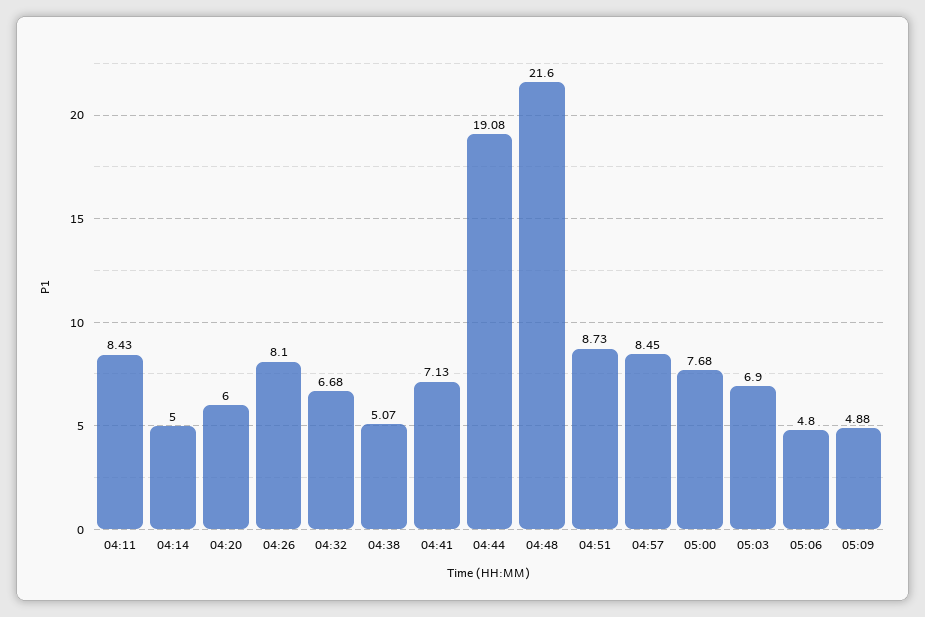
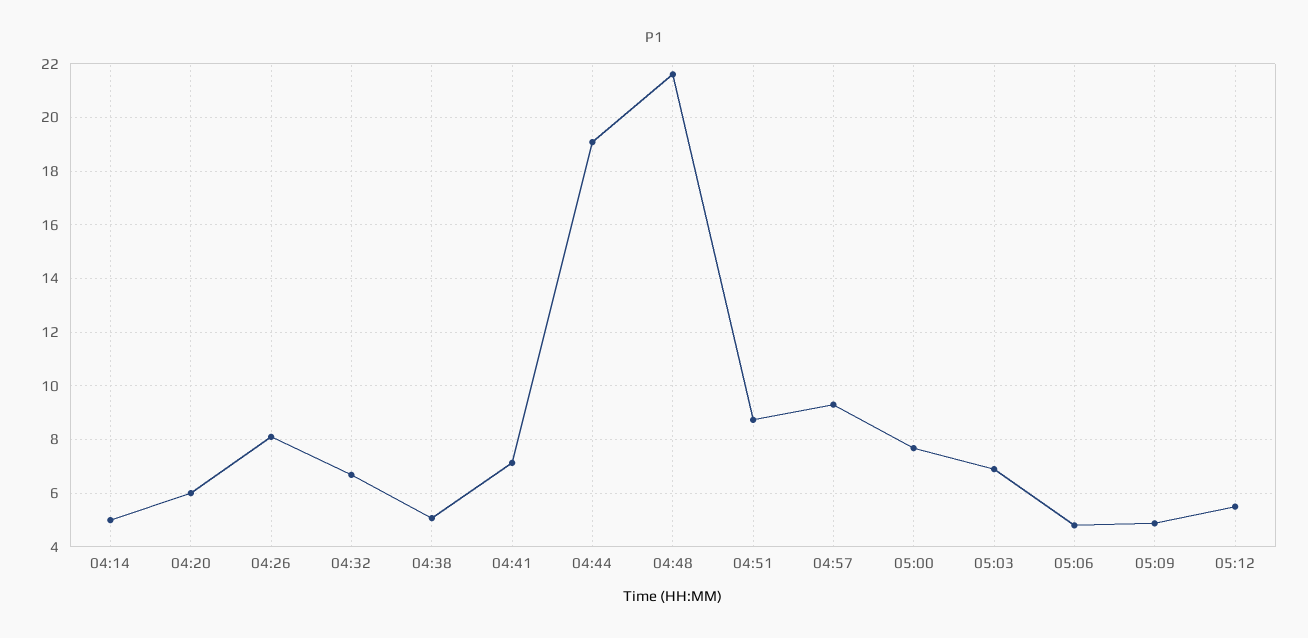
04:11: 8.43 -> none
04:57: 8.45 -> 9.25
05:12: none -> 5.5

